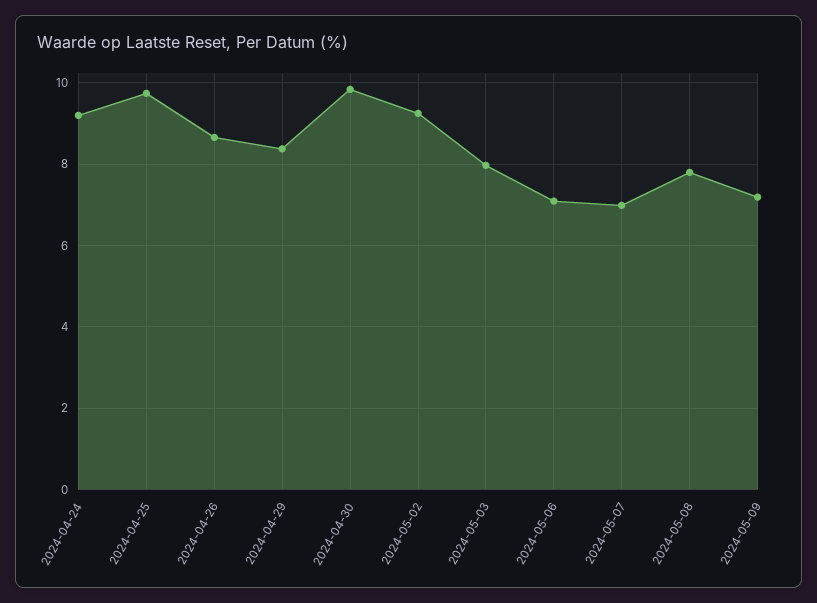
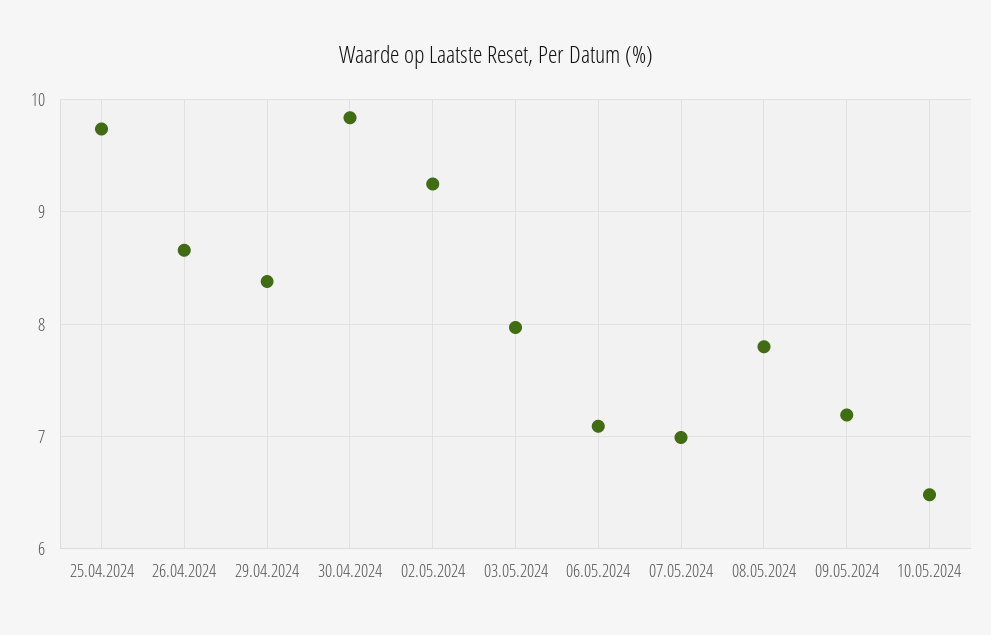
2024-04-24: 9.2 -> none
10.05.2024: none -> 6.5

